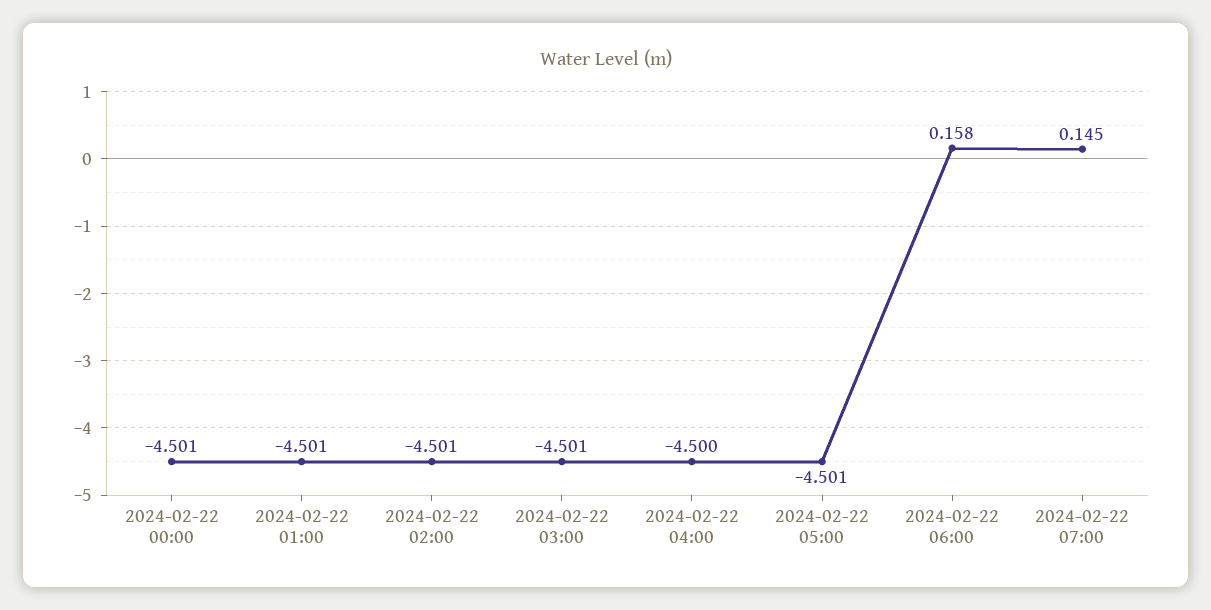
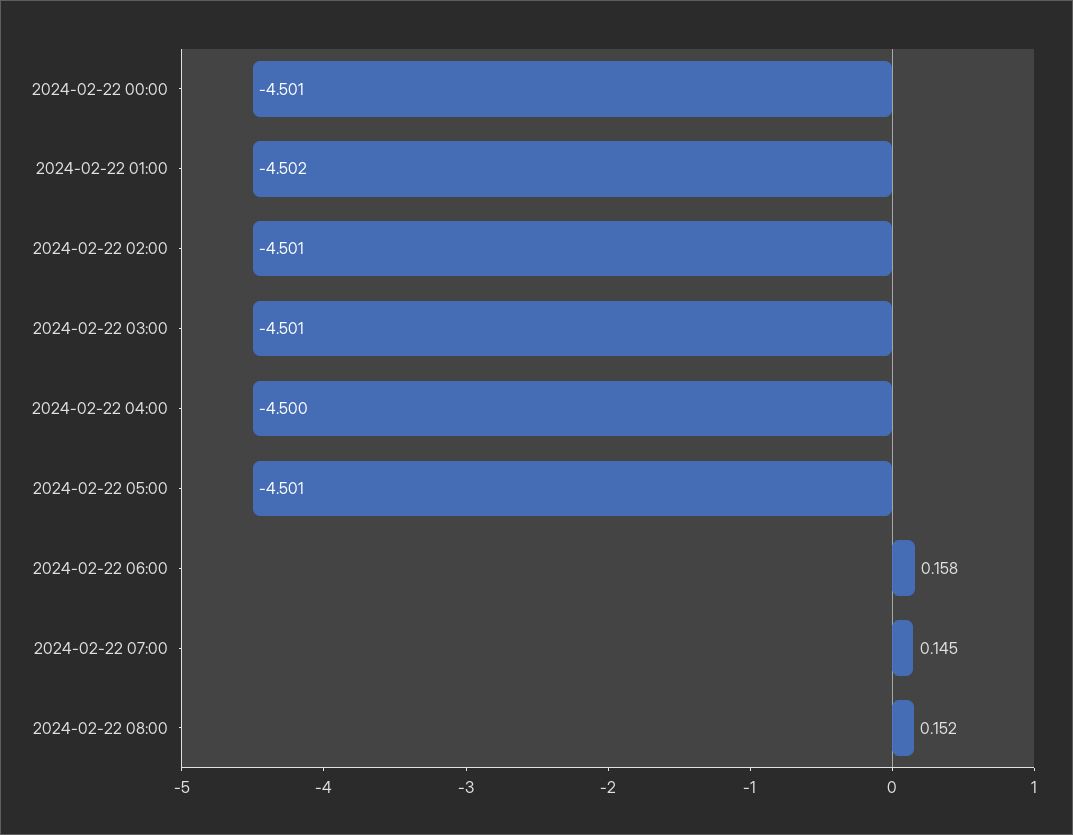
2024-02-22 01:00: -4.501 -> -4.502
2024-02-22 08:00: none -> 0.152

